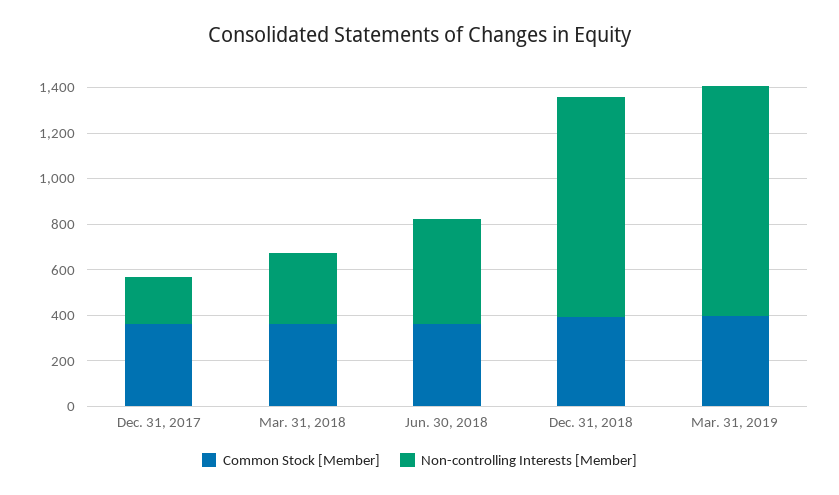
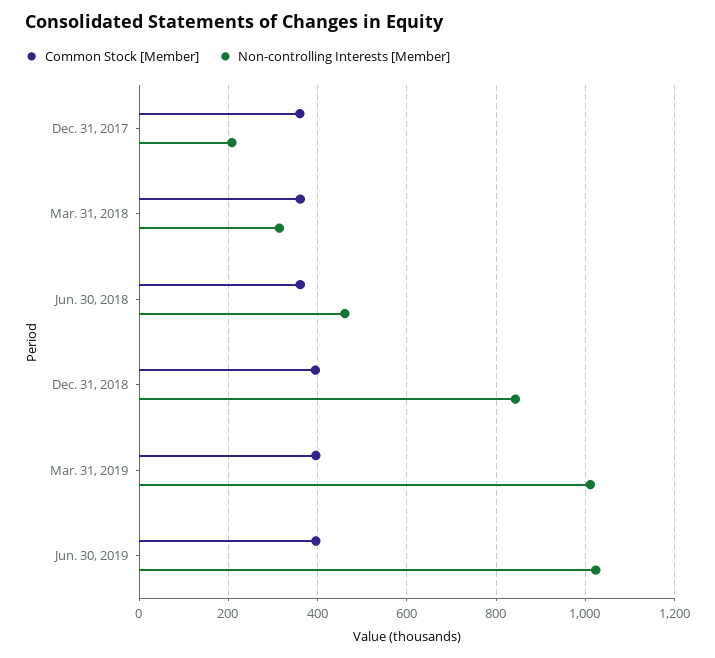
Non-controlling Interests [Member], Dec. 31, 2018: 950 -> 840
Common Stock [Member], Jun. 30, 2019: none -> 400
Non-controlling Interests [Member], Jun. 30, 2019: none -> 1020

